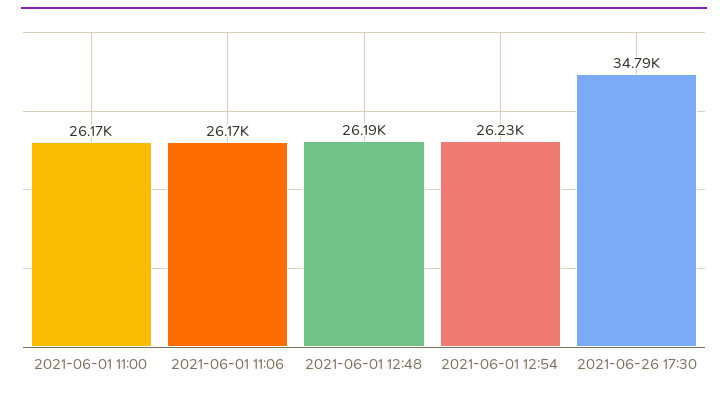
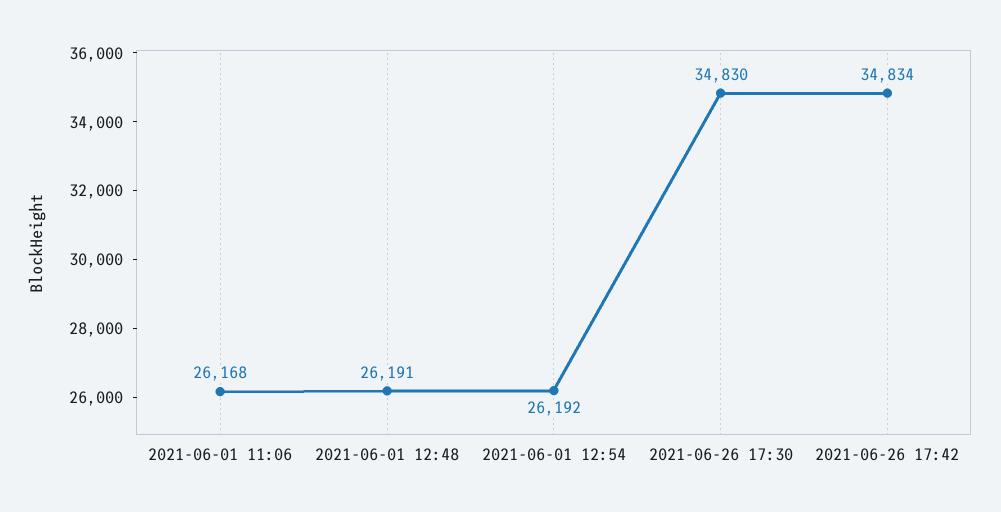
2021-06-01 11:00: 26170 -> none
2021-06-01 12:54: 26230 -> 26192
2021-06-26 17:30: 34790 -> 34830
2021-06-26 17:42: none -> 34834

